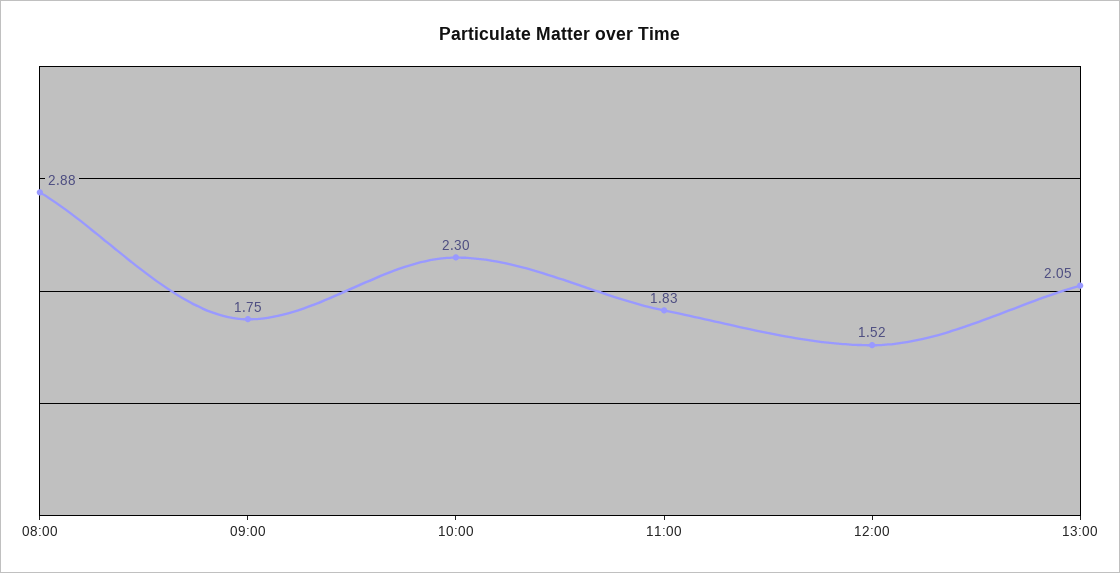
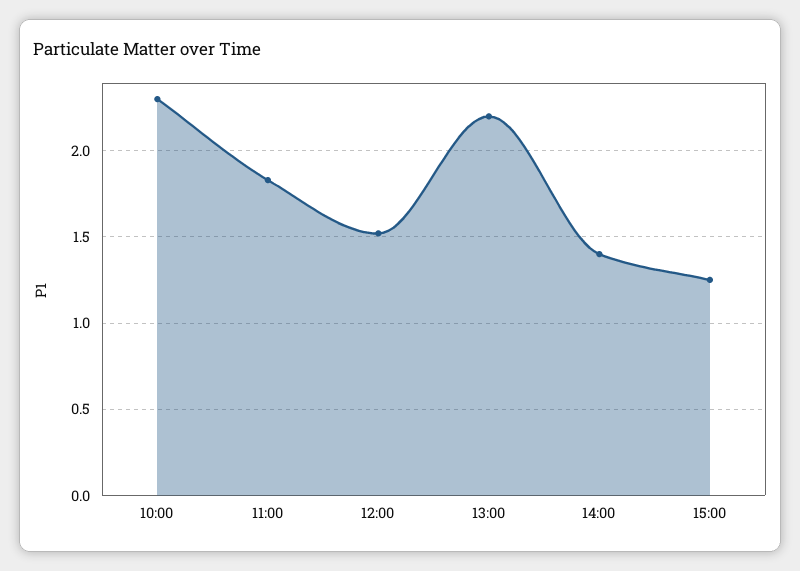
08:00: 2.88 -> none
09:00: 1.75 -> none
13:00: 2.05 -> 2.2
14:00: none -> 1.4
15:00: none -> 1.25

